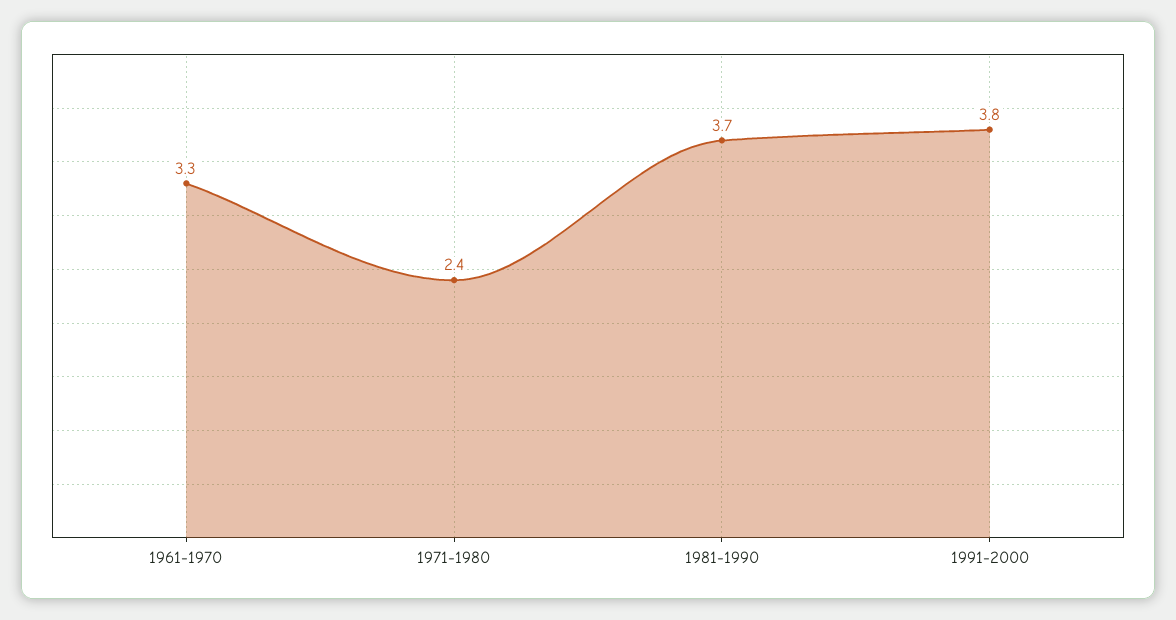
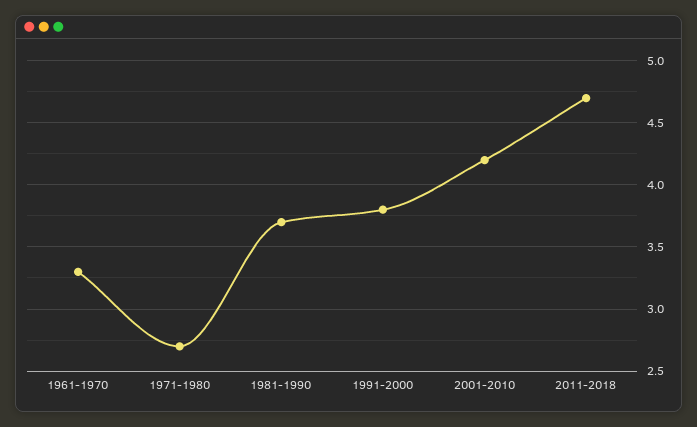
1971-1980: 2.4 -> 2.7
2001-2010: none -> 4.2
2011-2018: none -> 4.7

